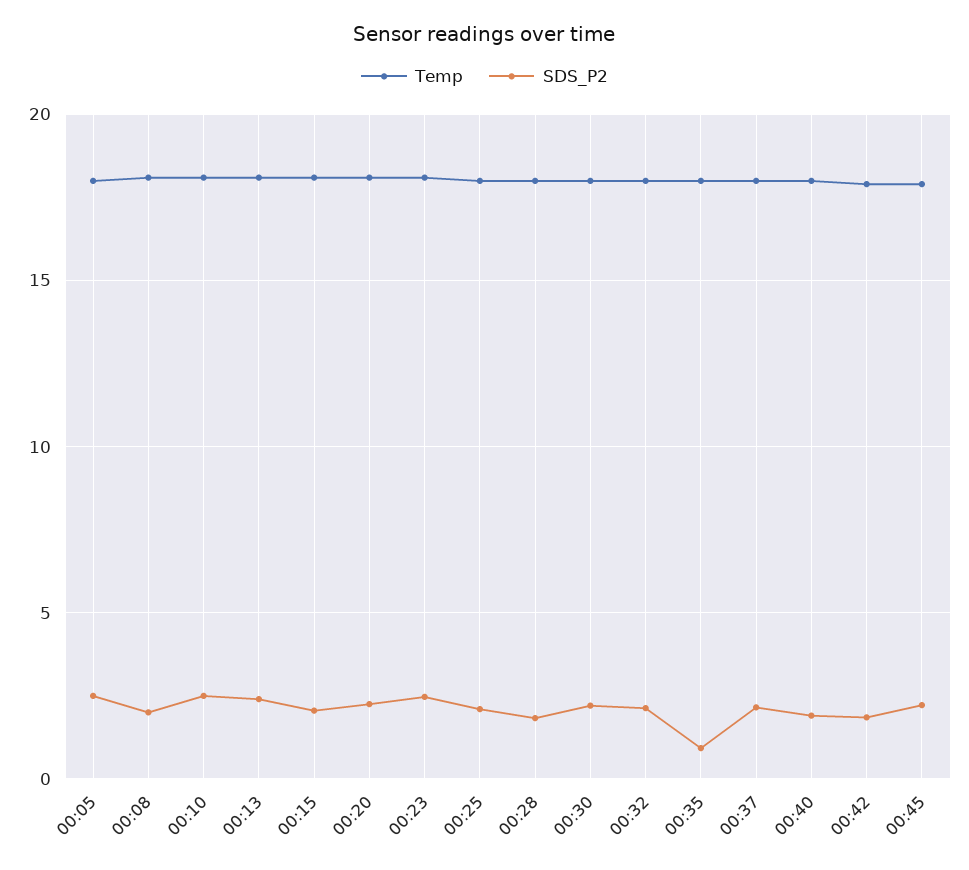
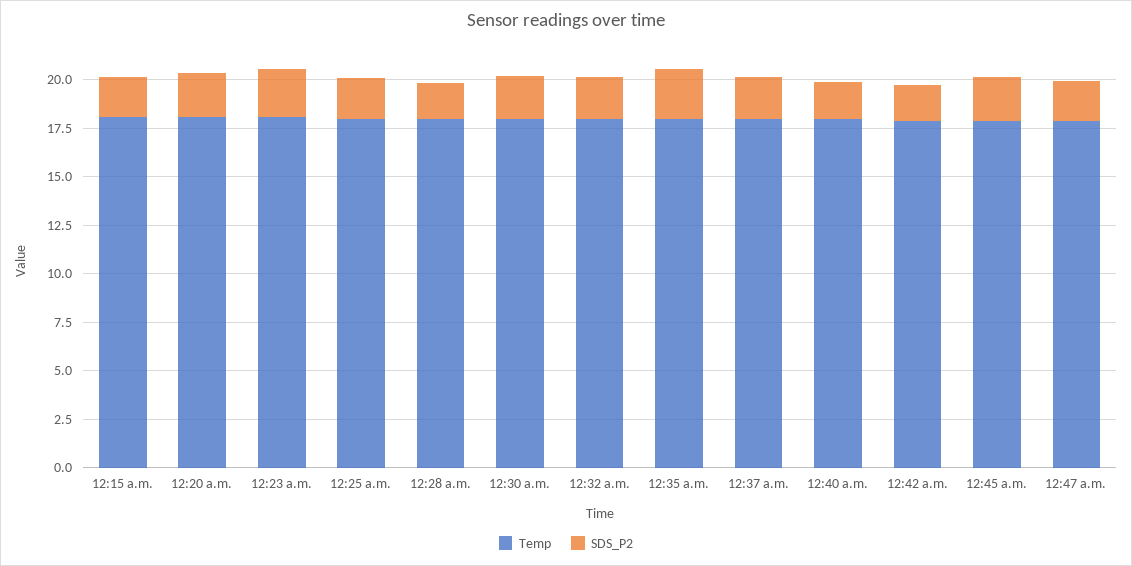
Temp, 00:05: 18 -> none
SDS_P2, 00:05: 2.5 -> none
Temp, 00:08: 18 -> none
SDS_P2, 00:08: 2 -> none
Temp, 00:10: 18 -> none
SDS_P2, 00:10: 2.5 -> none
Temp, 00:13: 18 -> none
SDS_P2, 00:13: 2.5 -> none
SDS_P2, 00:35: 1 -> 2.5
Temp, 12:47 a.m.: none -> 18
SDS_P2, 12:47 a.m.: none -> 2

